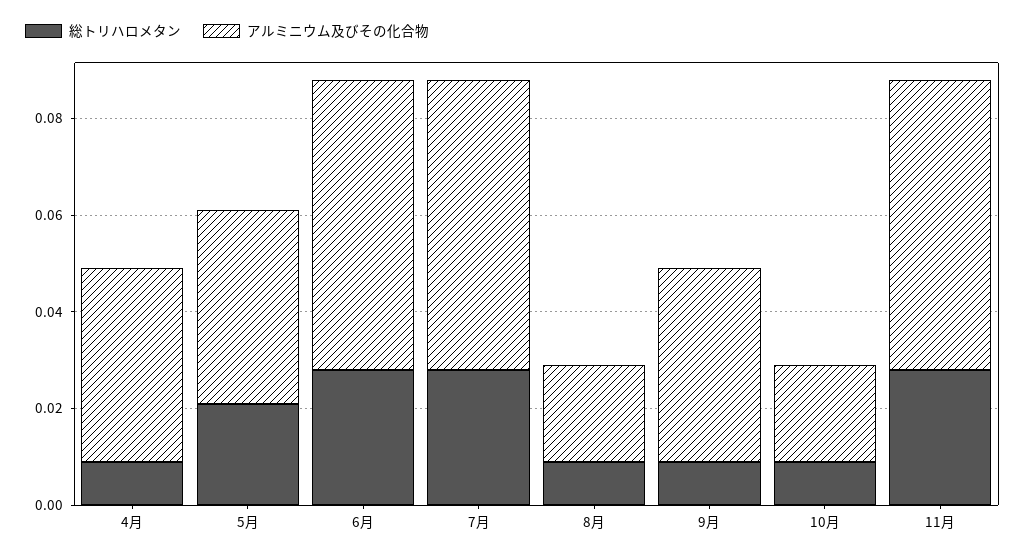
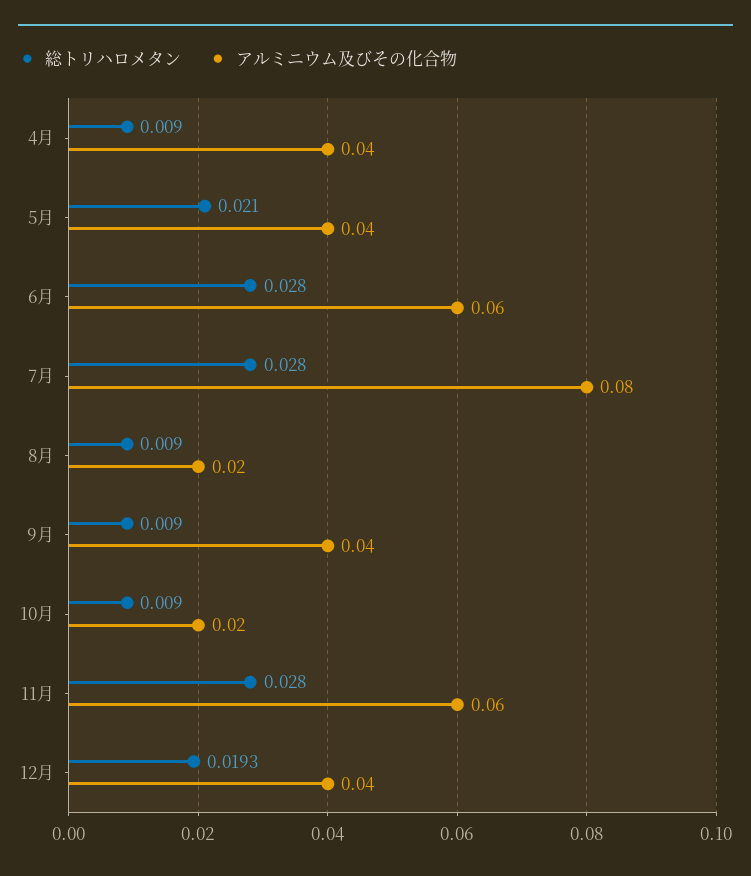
アルミニウム及びその化合物, 7月: 0.06 -> 0.08
総トリハロメタン, 12月: none -> 0.0193
アルミニウム及びその化合物, 12月: none -> 0.04

